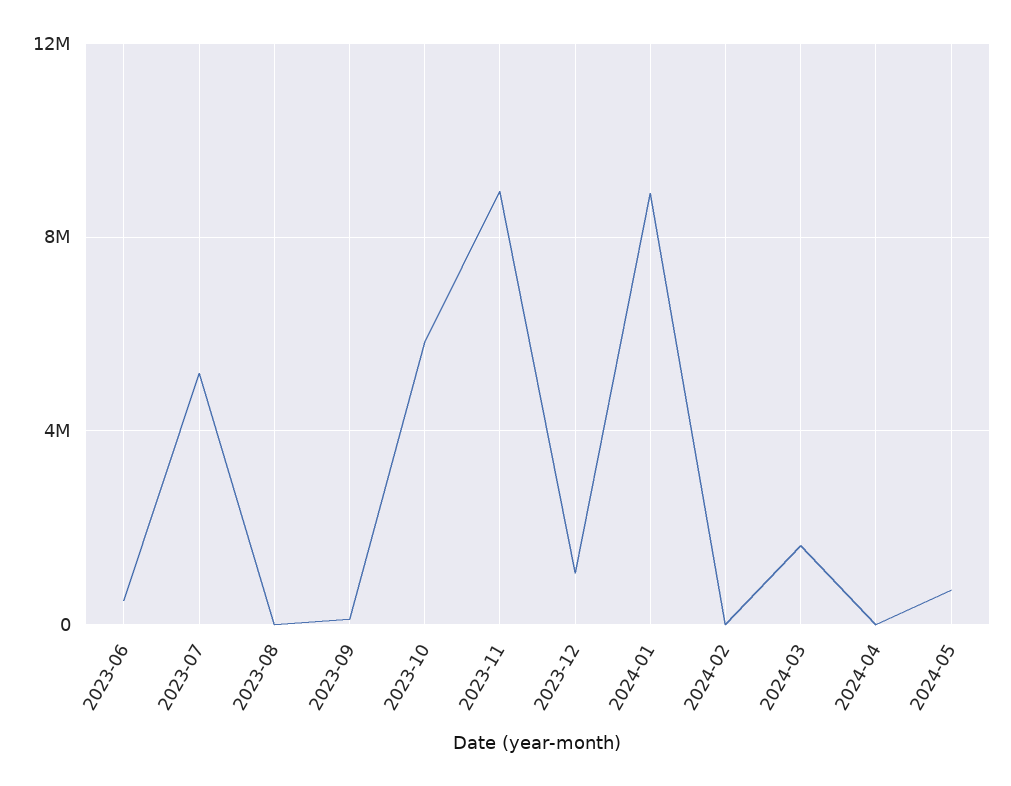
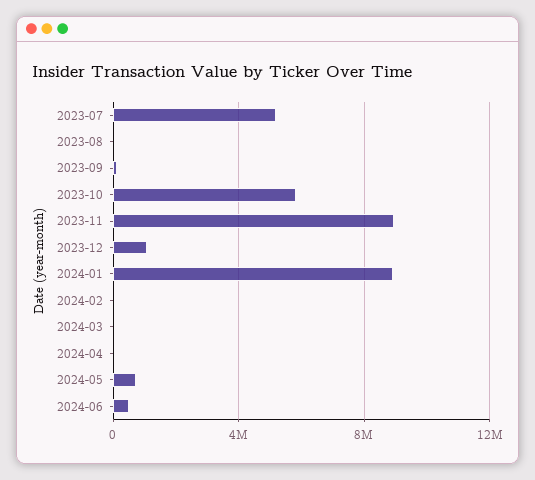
2023-06: 500000 -> none
2024-03: 1500000 -> 0
2024-06: none -> 500000

